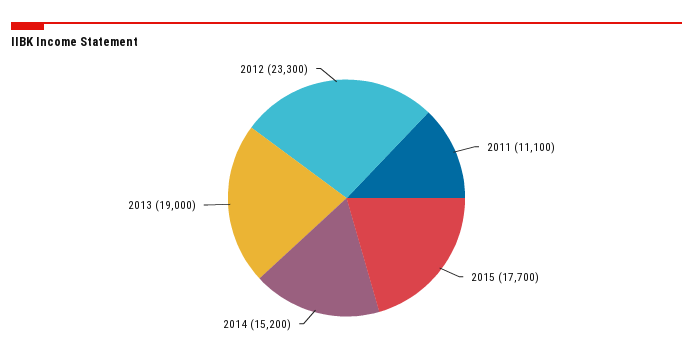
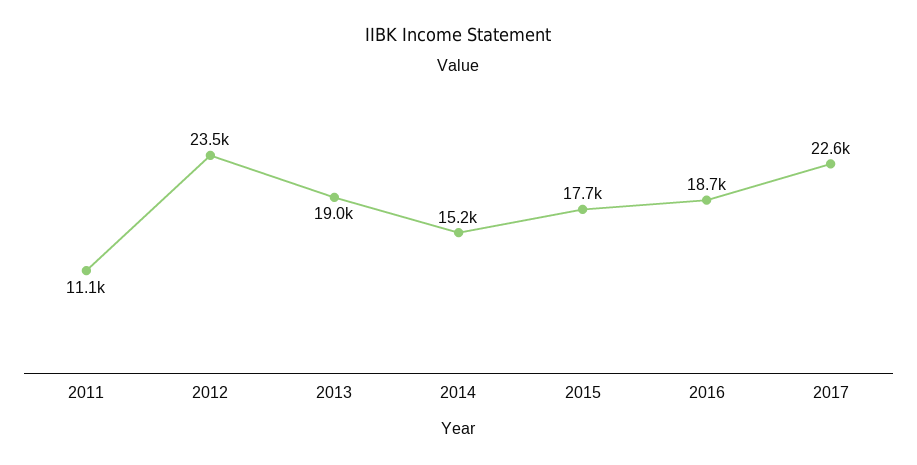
2012: 23300 -> 23500
2016: none -> 18700
2017: none -> 22600

